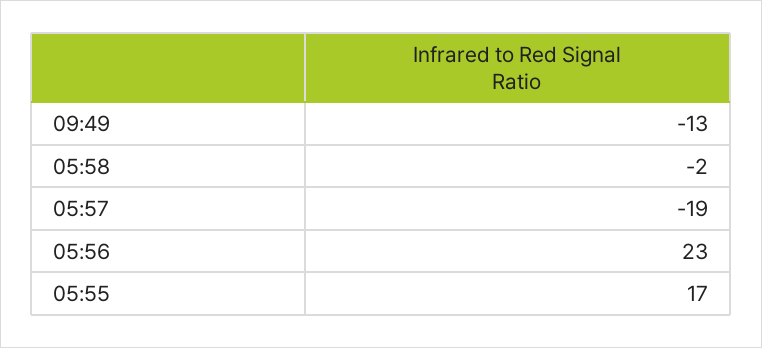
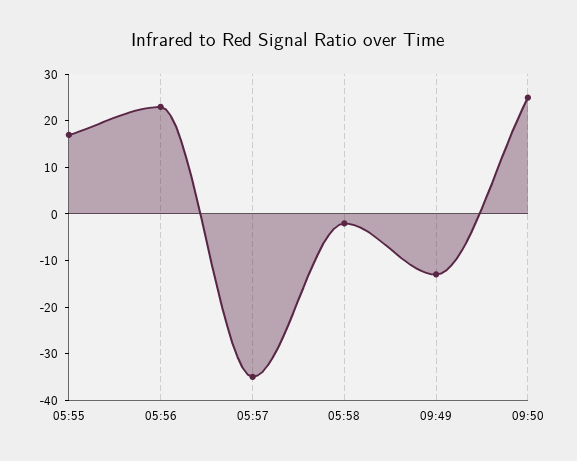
05:57: -19 -> -35
09:50: none -> 25

